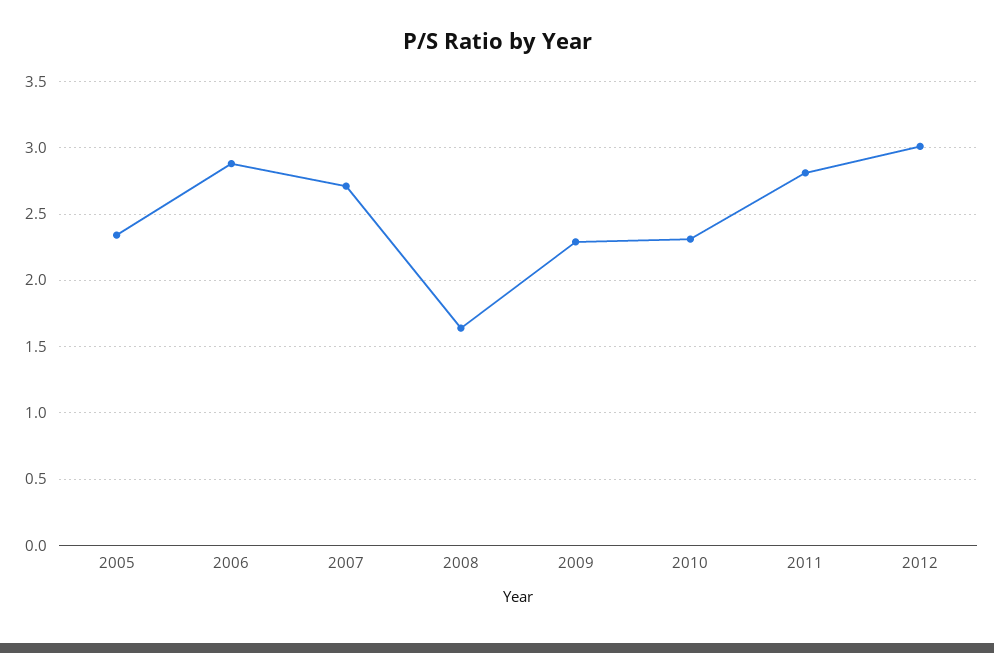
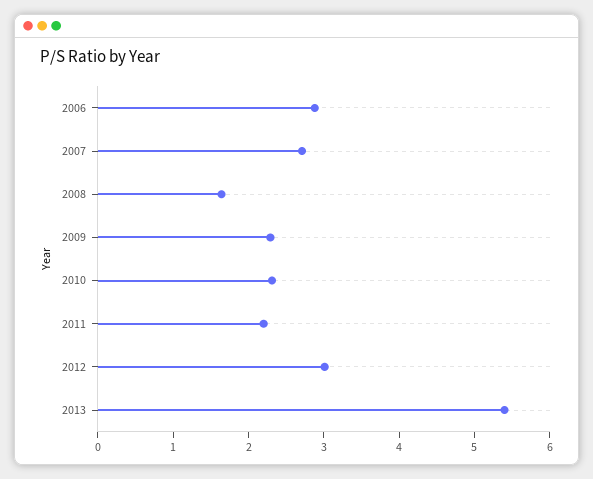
2005: 2.35 -> none
2011: 2.8 -> 2.2
2013: none -> 5.4

